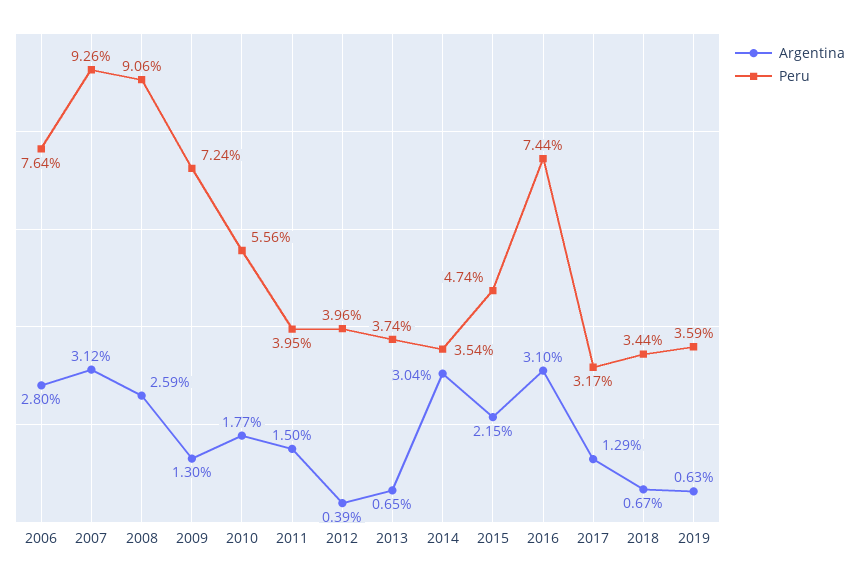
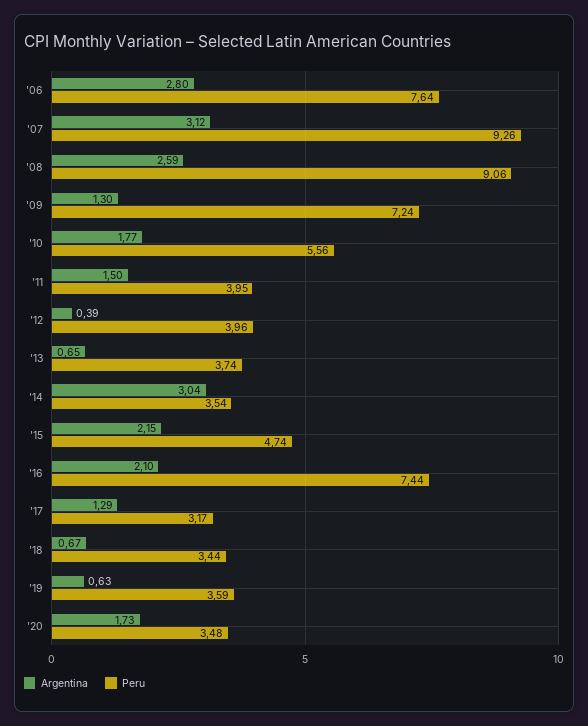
Argentina, 2016: 3.1 -> 2.1
Argentina, '20: none -> 1.73
Peru, '20: none -> 3.48

